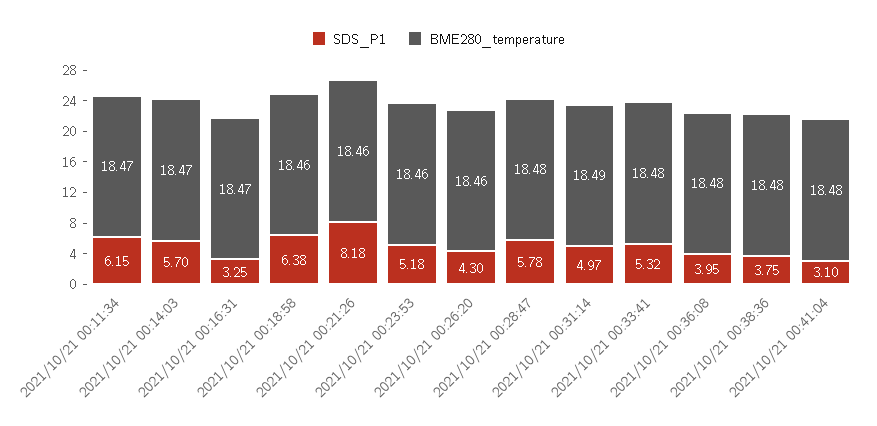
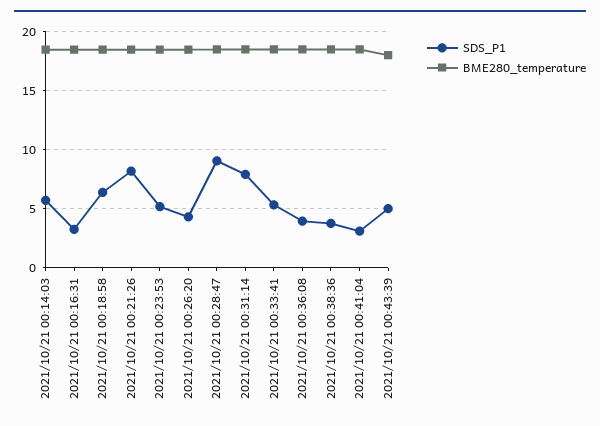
SDS_P1, 2021/10/21 00:11:34: 6.15 -> none
BME280_temperature, 2021/10/21 00:11:34: 18.47 -> none
SDS_P1, 2021/10/21 00:28:47: 5.78 -> 9
SDS_P1, 2021/10/21 00:31:14: 4.97 -> 8
SDS_P1, 2021/10/21 00:43:39: none -> 5
BME280_temperature, 2021/10/21 00:43:39: none -> 18

